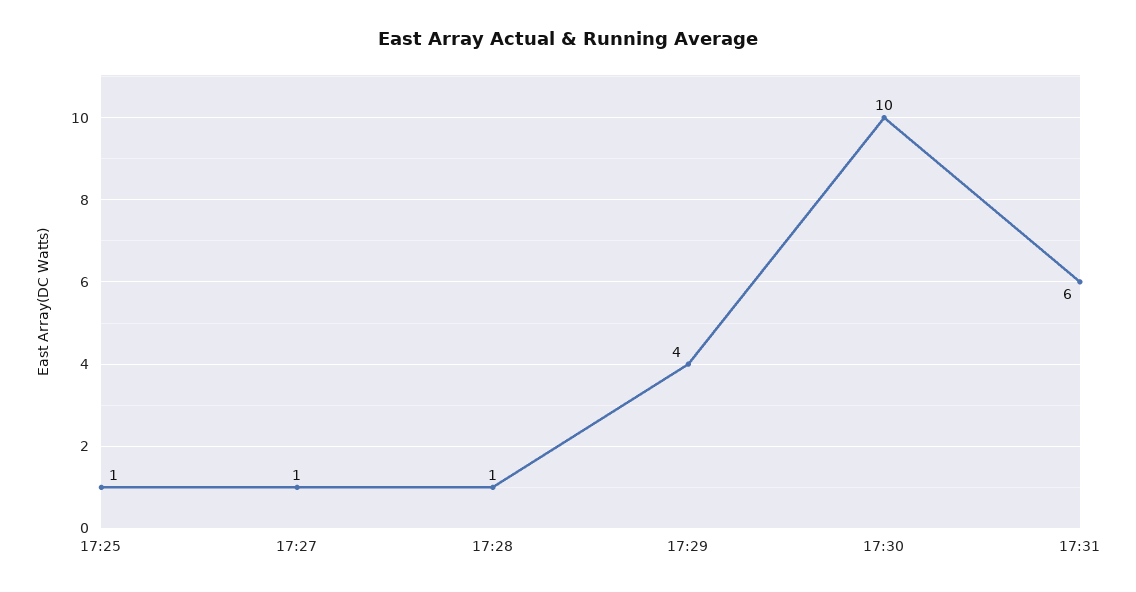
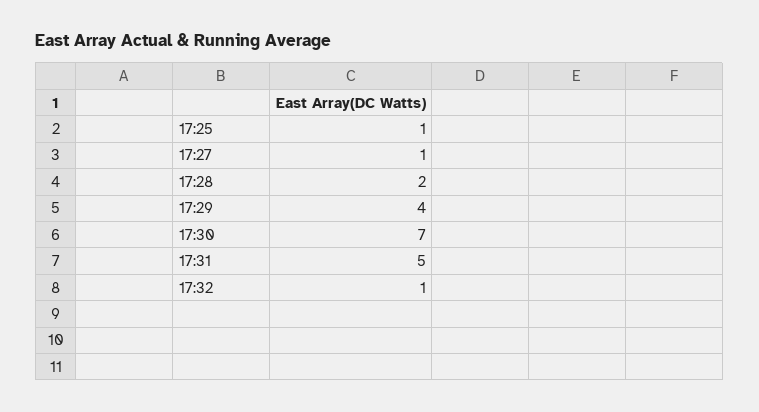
17:28: 1 -> 2
17:30: 10 -> 7
17:31: 6 -> 5
17:32: none -> 1

